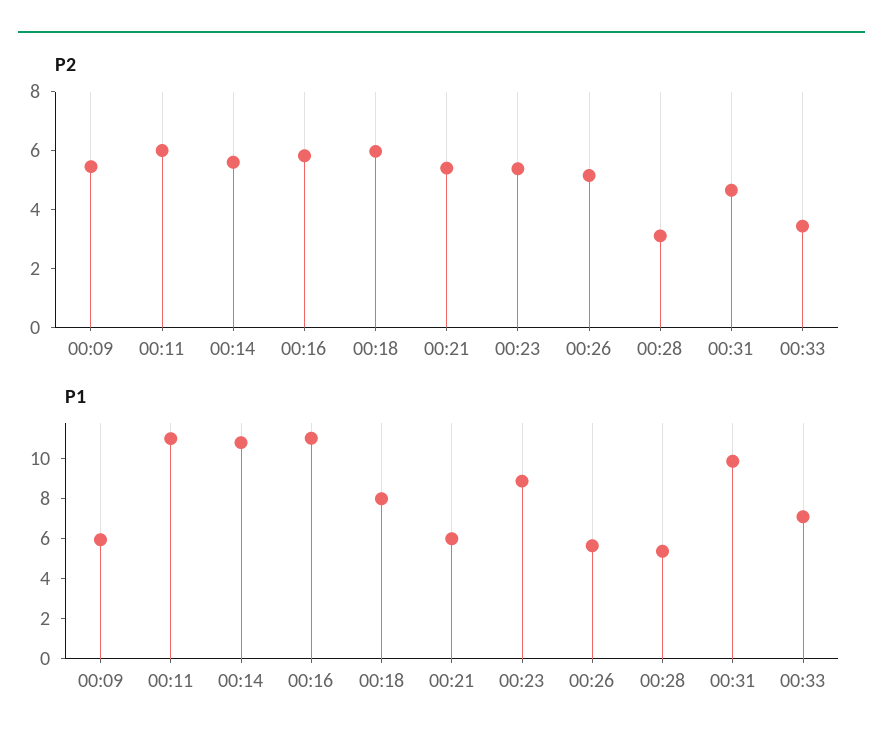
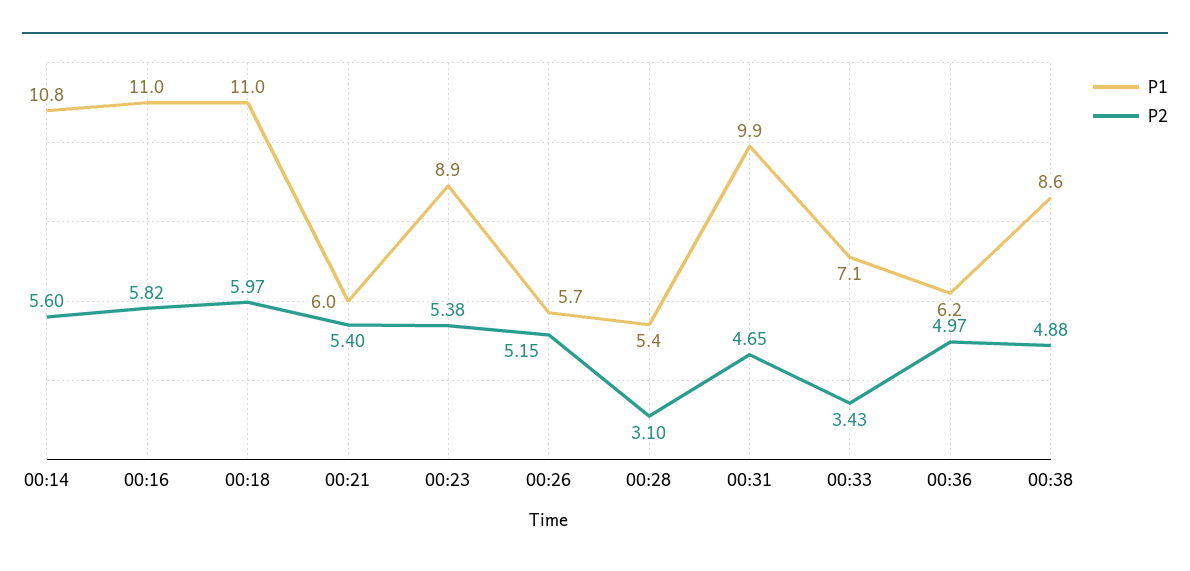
P2, 00:09: 5.5 -> none
P2, 00:11: 6 -> none
P1, 00:09: 6 -> none
P1, 00:11: 11 -> none
P1, 00:18: 8 -> 11
P1, 00:36: none -> 6.2
P2, 00:36: none -> 4.97
P1, 00:38: none -> 8.6
P2, 00:38: none -> 4.88

